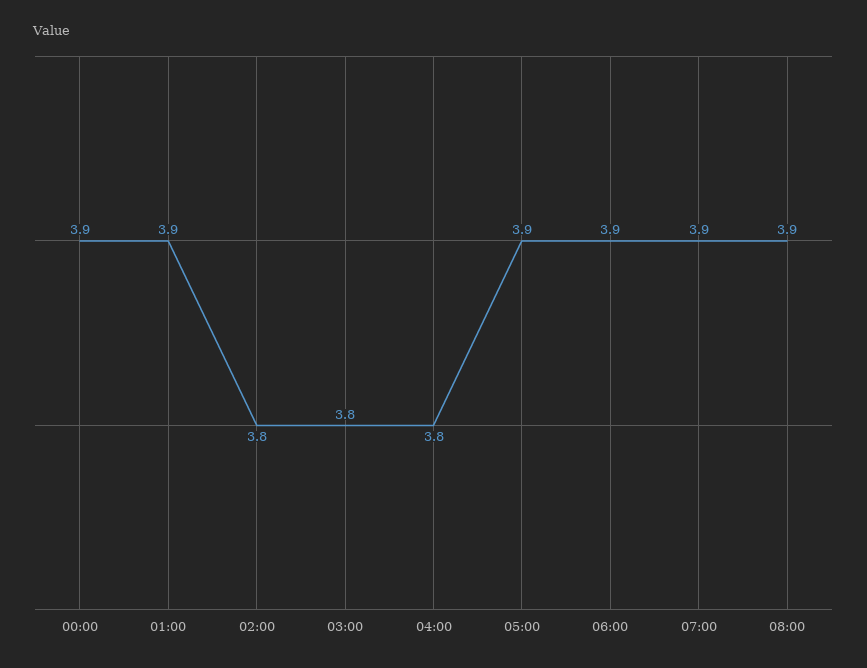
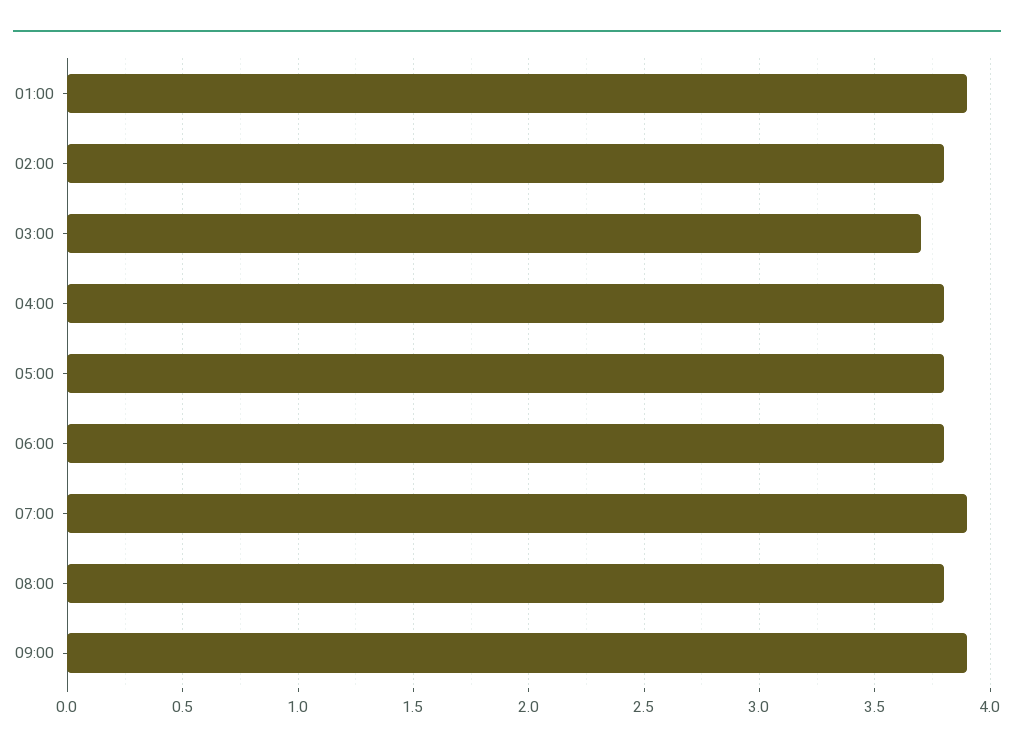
00:00: 3.9 -> none
03:00: 3.8 -> 3.7
05:00: 3.9 -> 3.8
06:00: 3.9 -> 3.8
08:00: 3.9 -> 3.8
09:00: none -> 3.9

